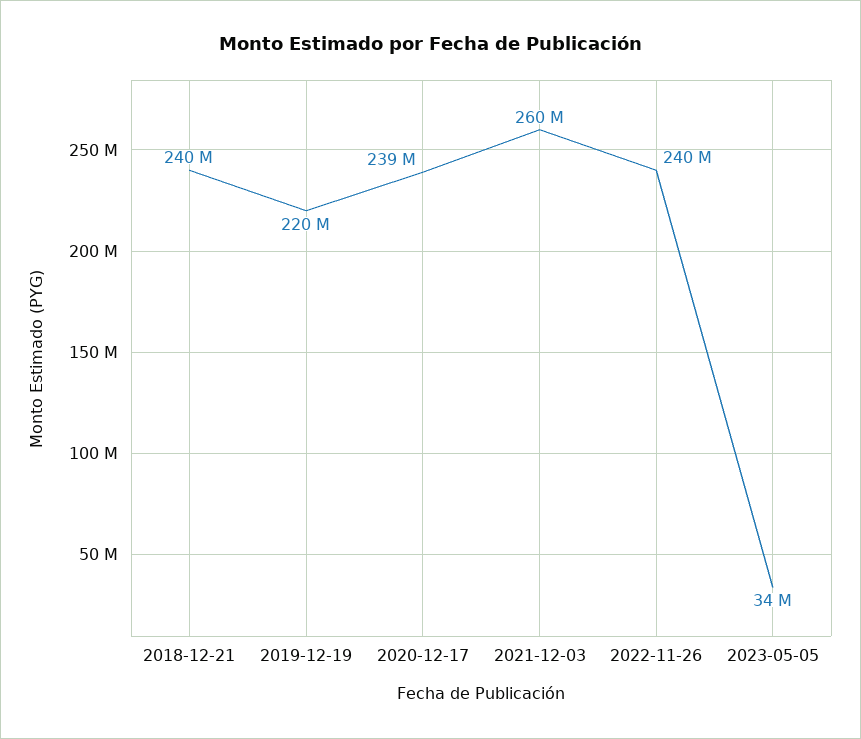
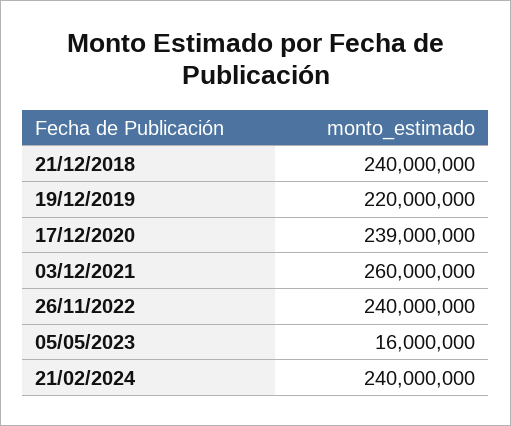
2023-05-05: 34000000 -> 16000000
21/02/2024: none -> 240000000

